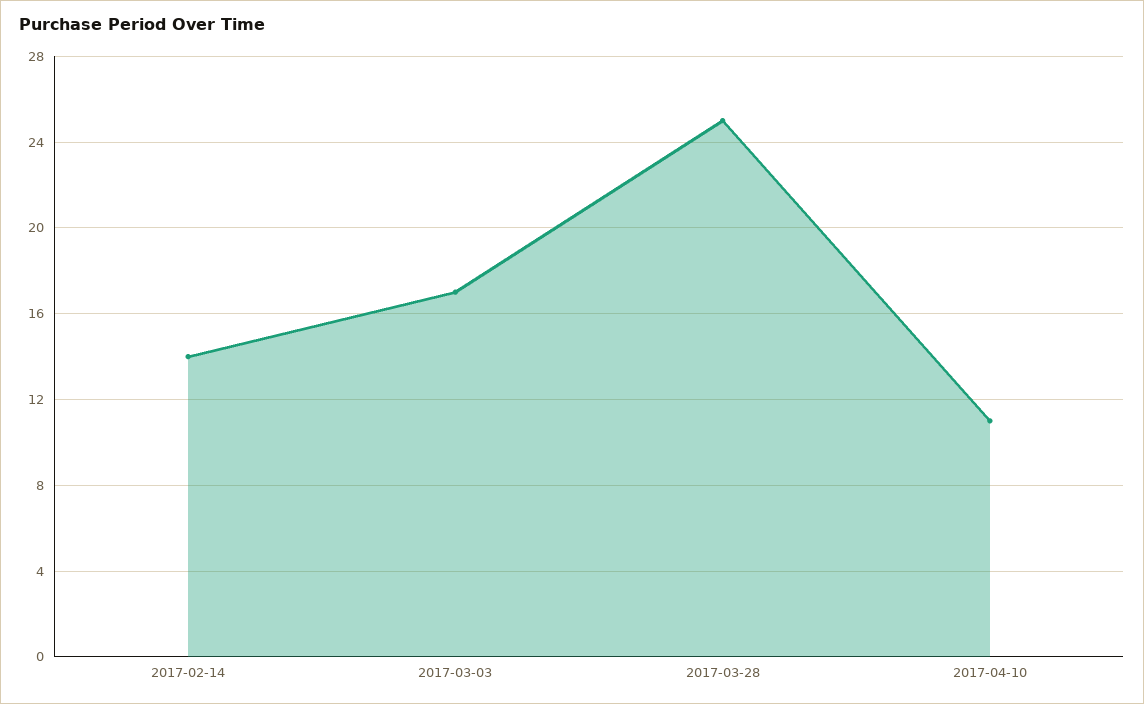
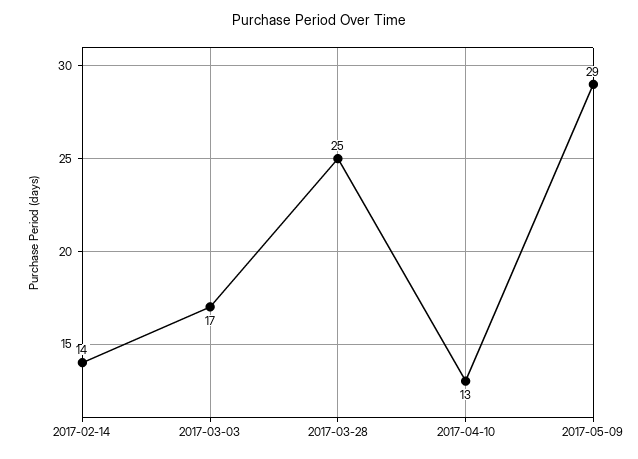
2017-04-10: 11 -> 13
2017-05-09: none -> 29

